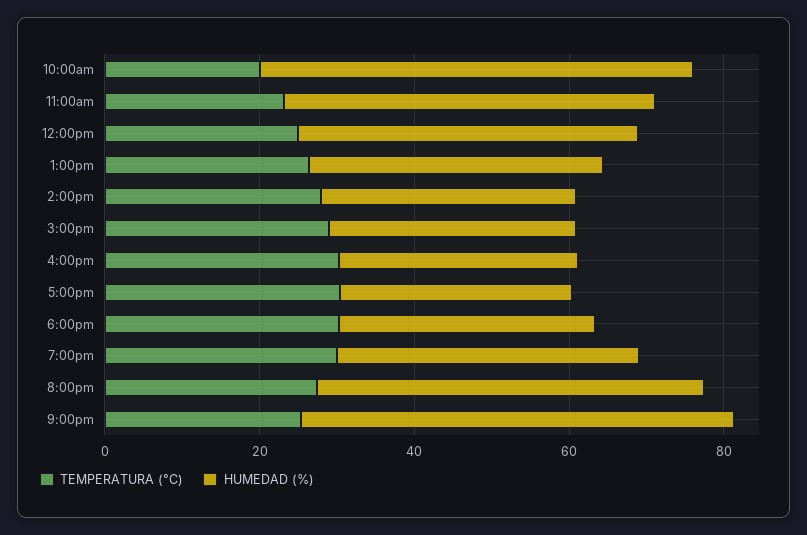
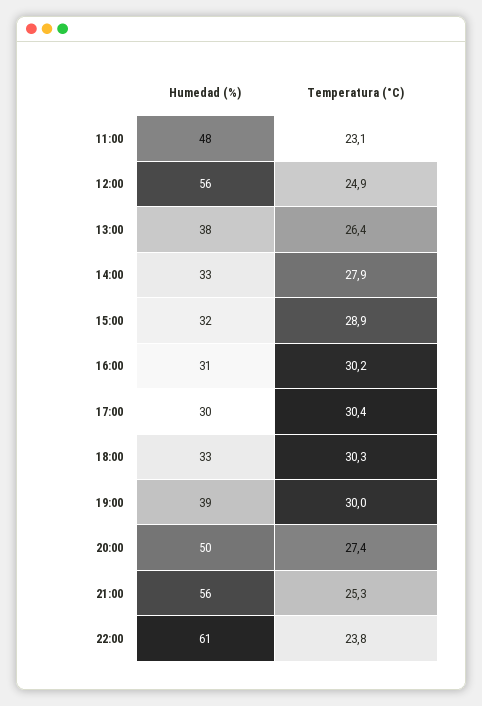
TEMPERATURA (°C), 10:00am: 20 -> none
HUMEDAD (%), 10:00am: 55 -> none
HUMEDAD (%), 12:00pm: 45 -> 56
HUMEDAD (%), 22:00: none -> 61
TEMPERATURA (°C), 22:00: none -> 23.8

